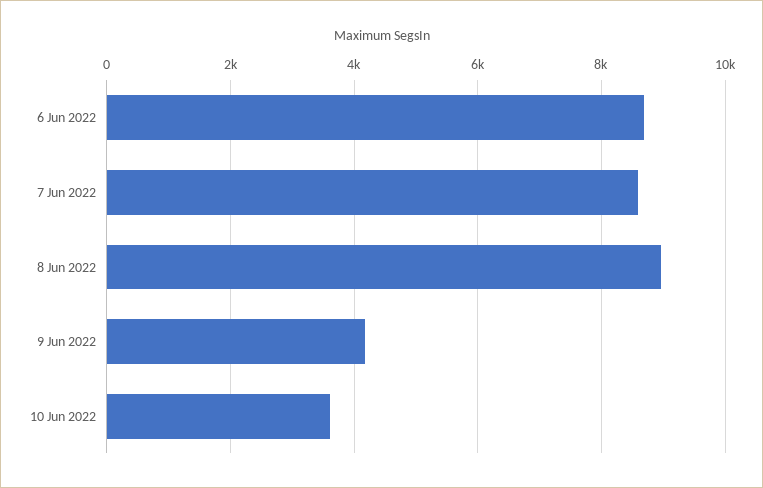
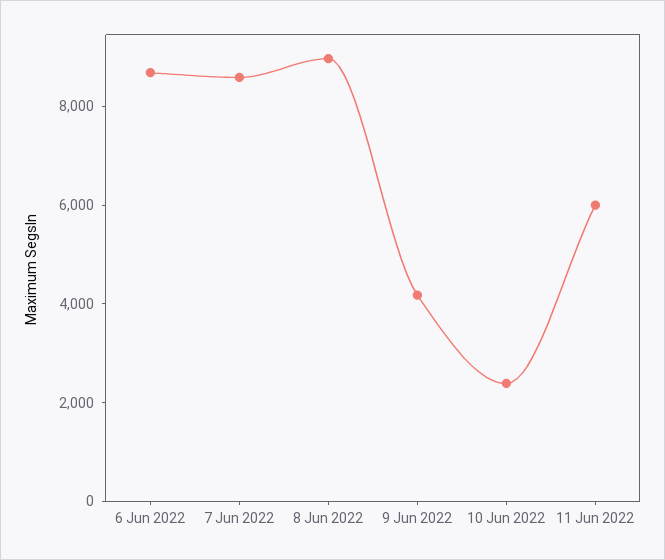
10 Jun 2022: 3600 -> 2500
11 Jun 2022: none -> 6000

